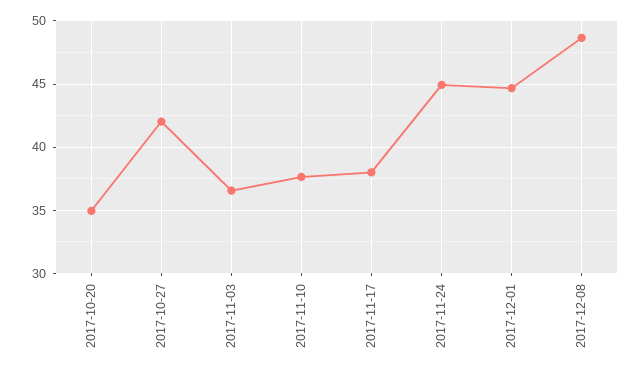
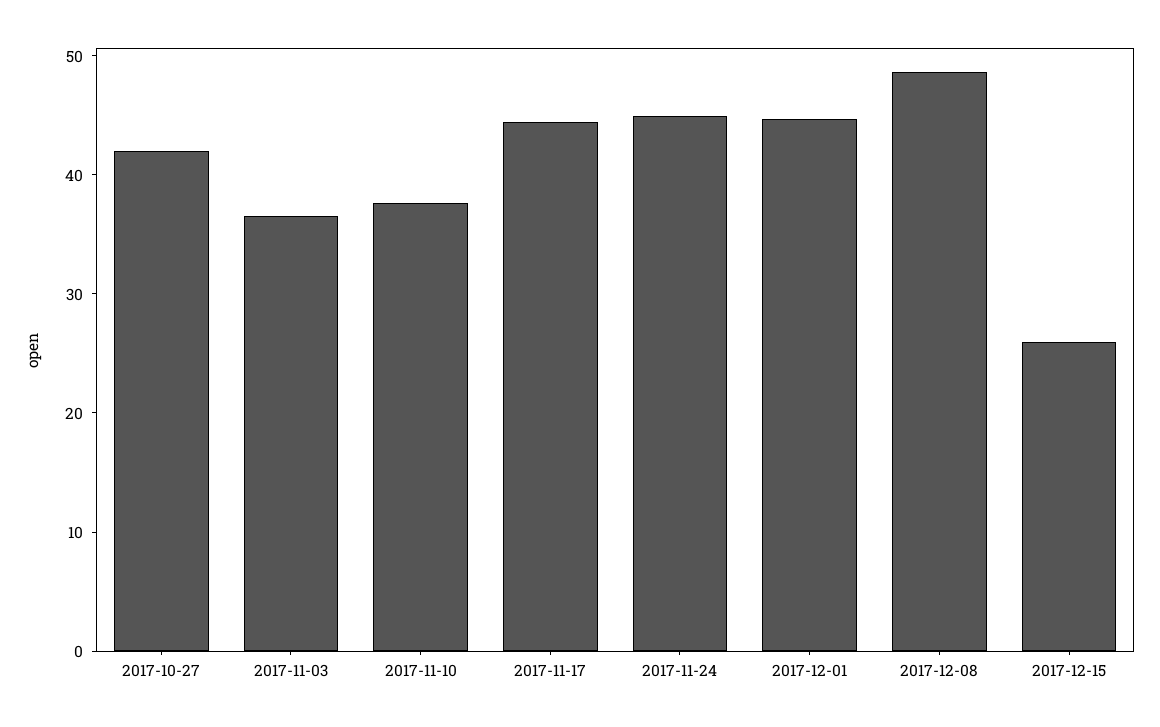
2017-10-20: 35 -> none
2017-11-17: 38 -> 44
2017-12-15: none -> 26

